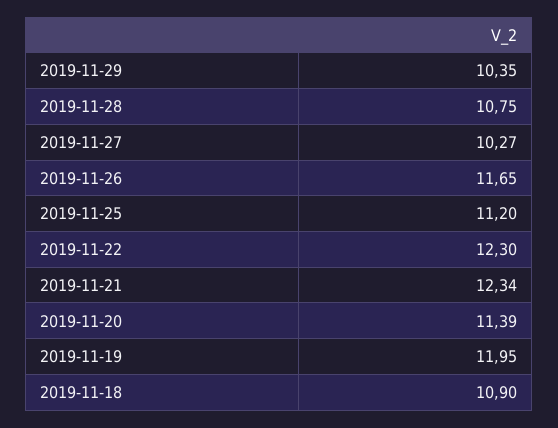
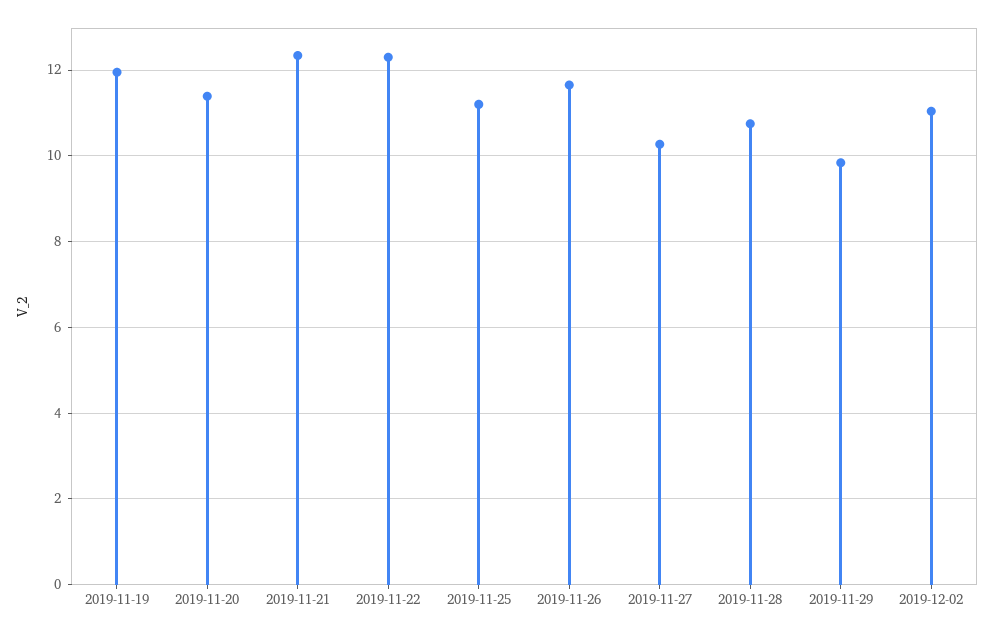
2019-11-29: 10.35 -> 9.8
2019-11-18: 10.9 -> none
2019-12-02: none -> 11

